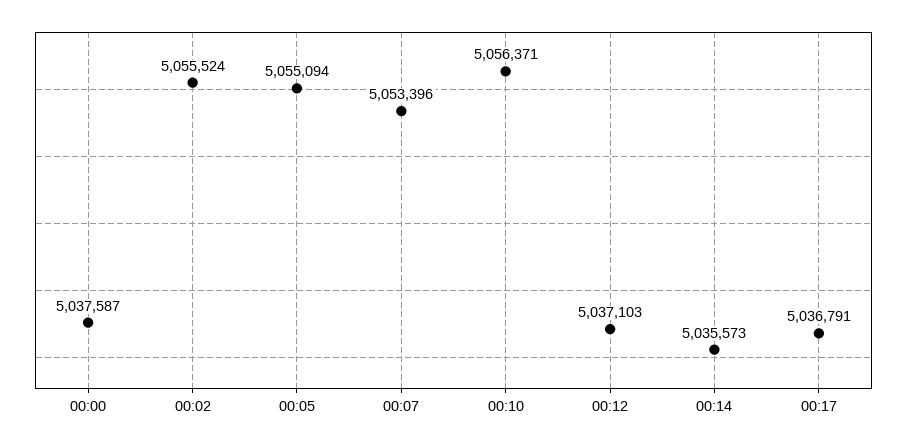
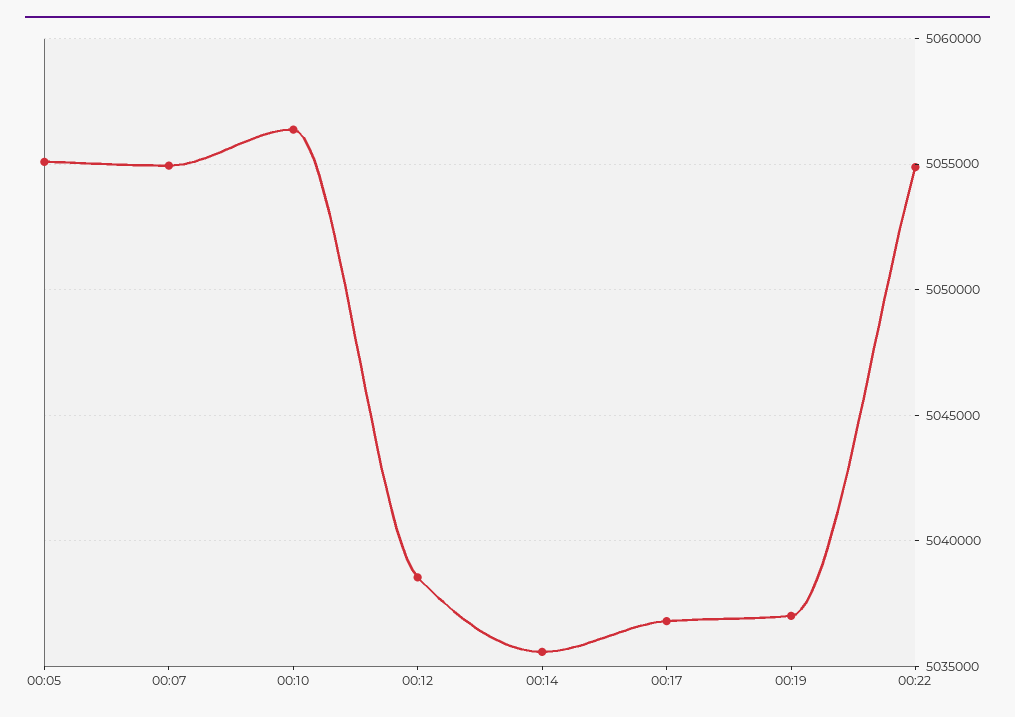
00:00: 5037587 -> none
00:02: 5055524 -> none
00:07: 5053396 -> 5055000
00:12: 5037103 -> 5038500
00:19: none -> 5037000
00:22: none -> 5055000

